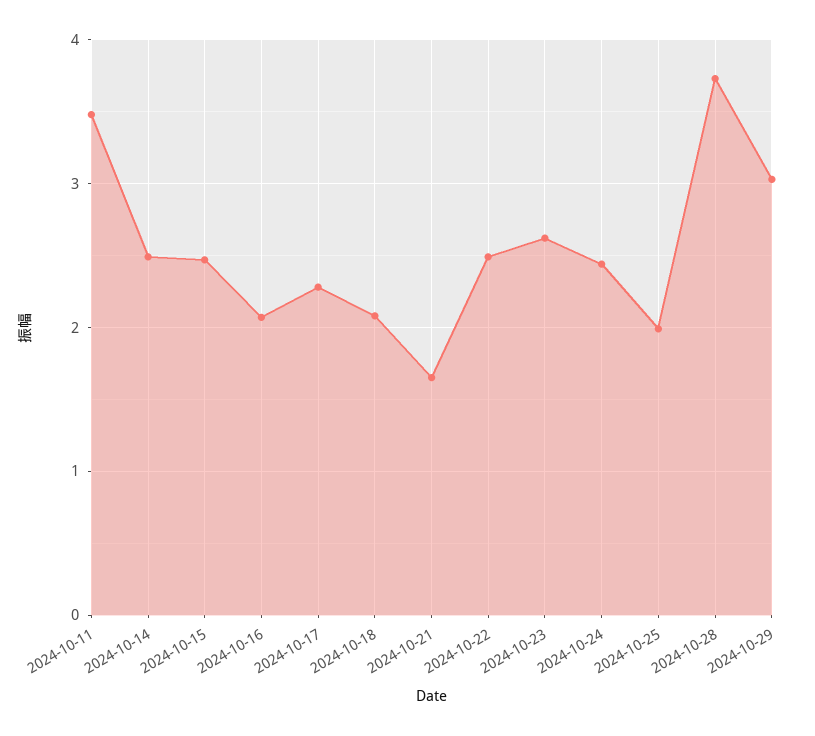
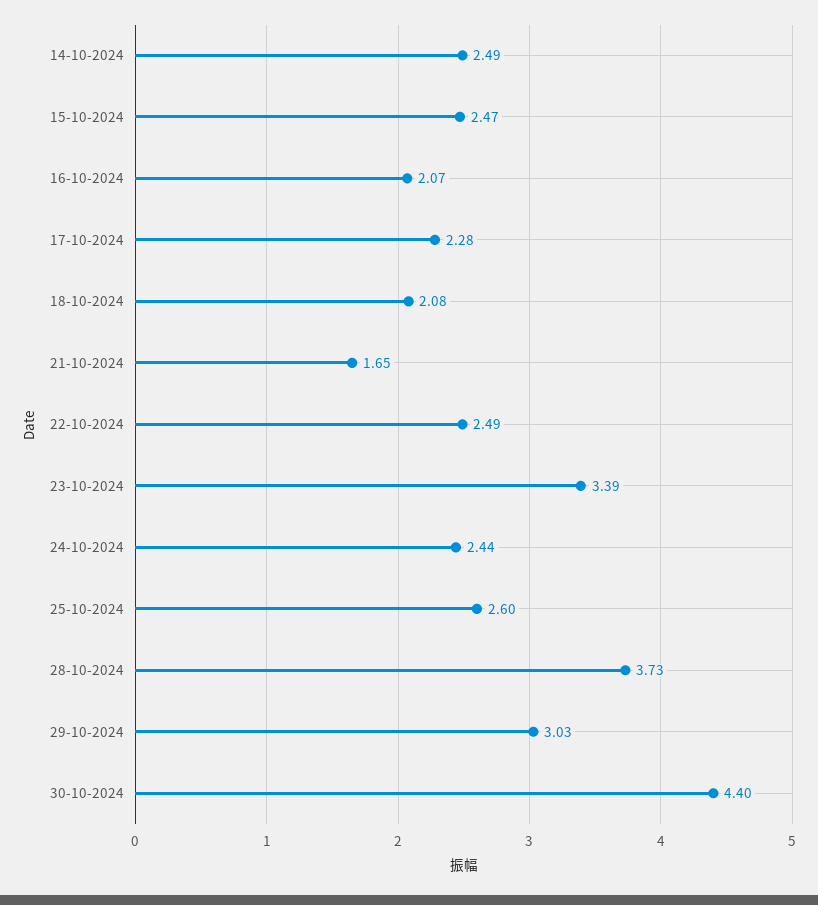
2024-10-11: 3.5 -> none
2024-10-23: 2.6 -> 3.39
2024-10-25: 2 -> 2.6
30-10-2024: none -> 4.4

